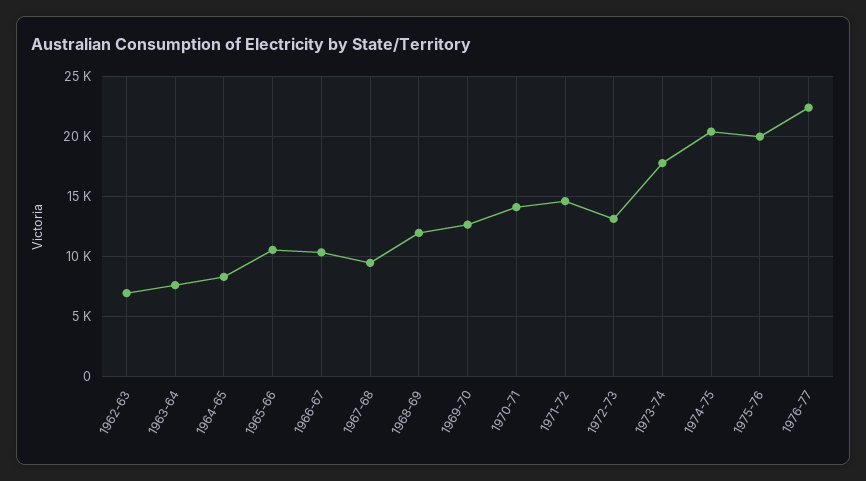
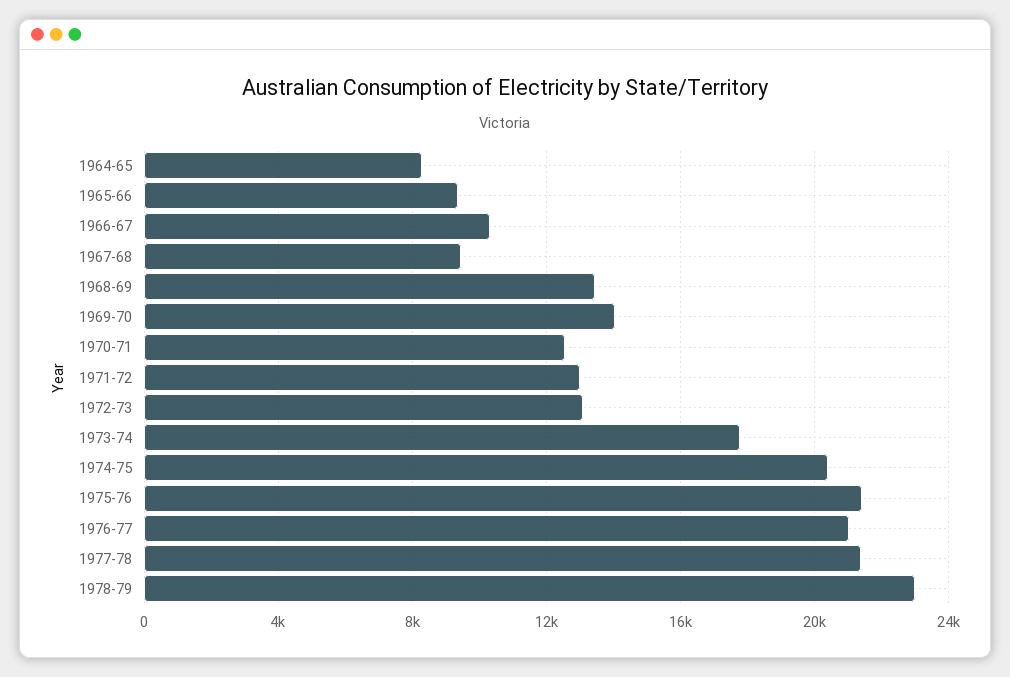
1962-63: 7000 -> none
1963-64: 7500 -> none
1965-66: 10500 -> 9500
1968-69: 12000 -> 13500
1969-70: 12500 -> 14000
1970-71: 14000 -> 12500
1971-72: 14500 -> 13000
1975-76: 20000 -> 21500
1976-77: 22500 -> 21000
1977-78: none -> 21500
1978-79: none -> 23000

